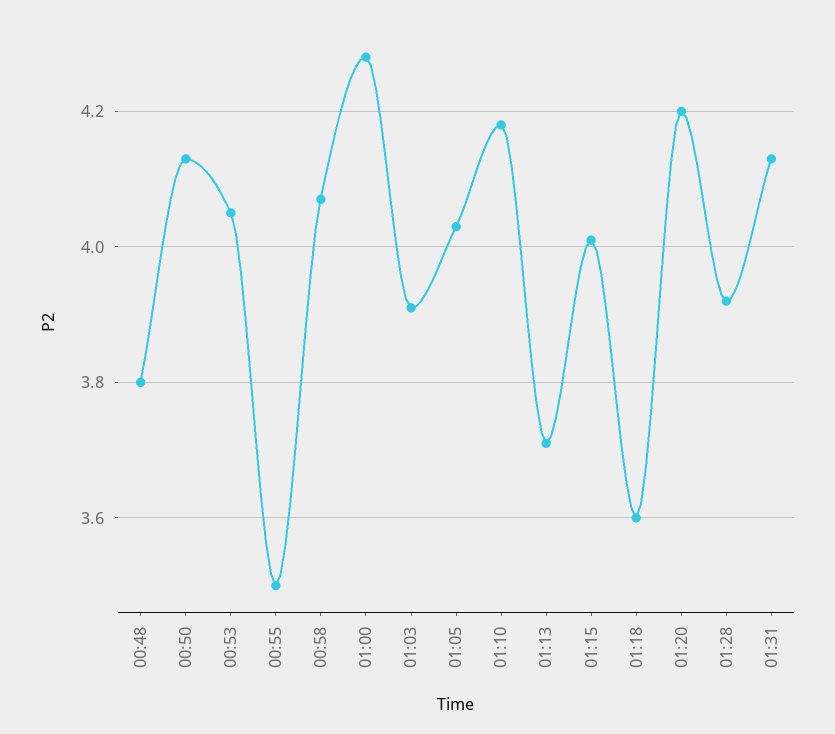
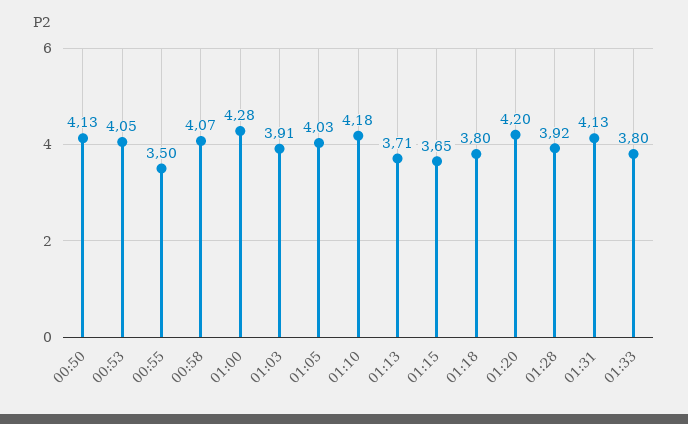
00:48: 3.8 -> none
01:15: 4 -> 3.65
01:18: 3.6 -> 3.8
01:33: none -> 3.8

